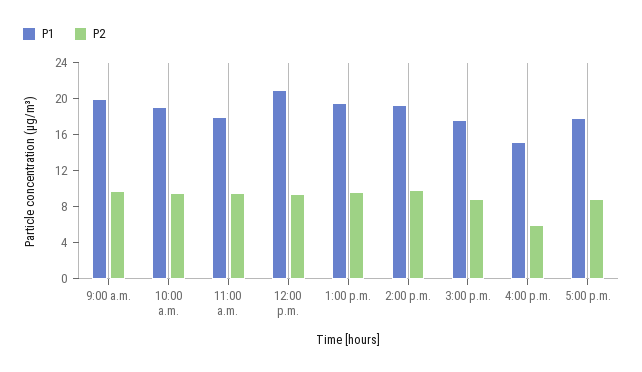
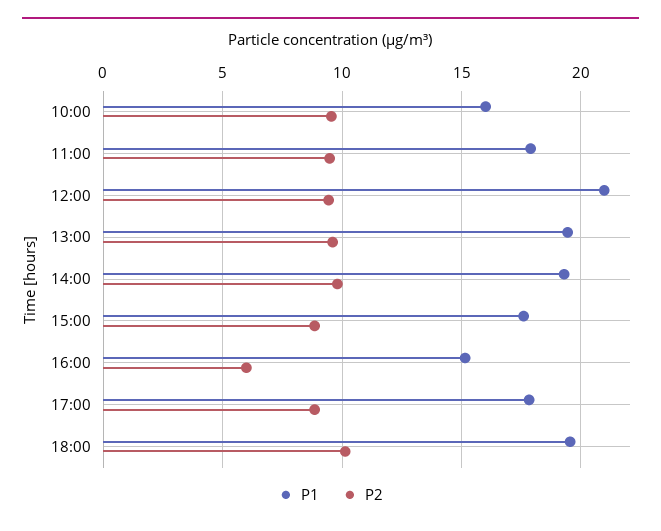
P1, 9:00 a.m.: 20 -> none
P2, 9:00 a.m.: 10 -> none
P1, 10:00 a.m.: 19 -> 16
P1, 18:00: none -> 19.5
P2, 18:00: none -> 10

